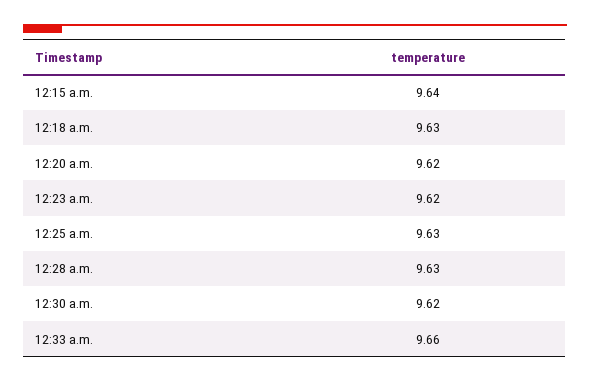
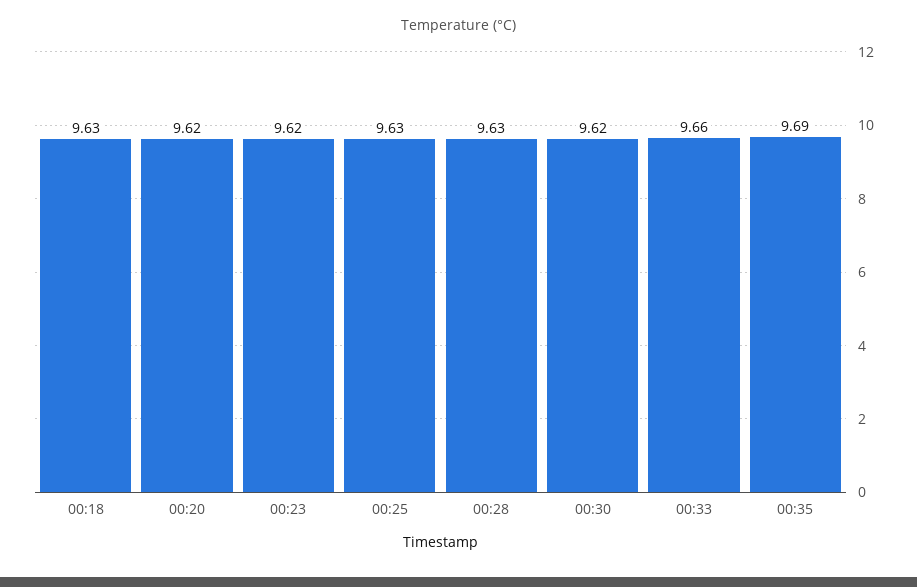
12:15 a.m.: 9.64 -> none
00:35: none -> 9.69

